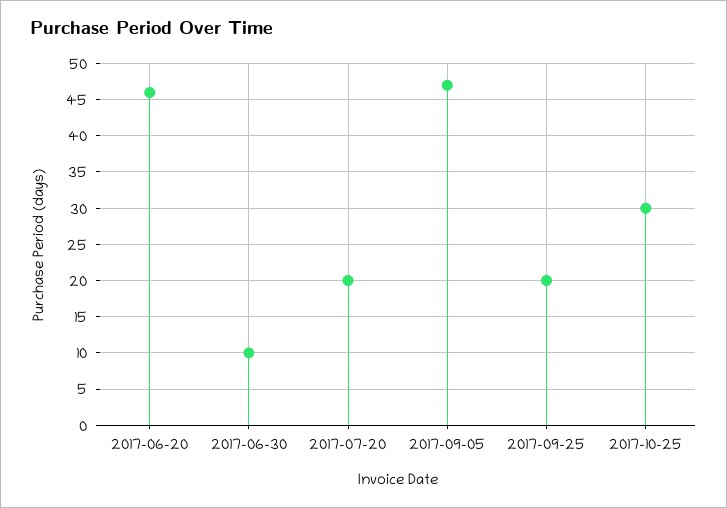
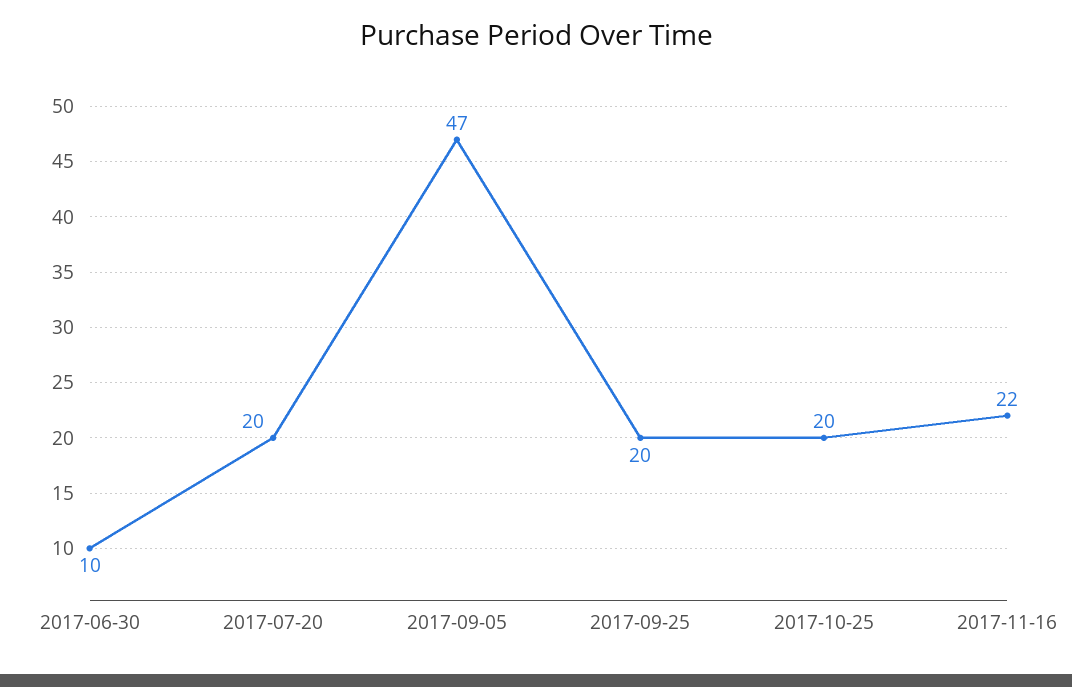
2017-06-20: 46 -> none
2017-10-25: 30 -> 20
2017-11-16: none -> 22

